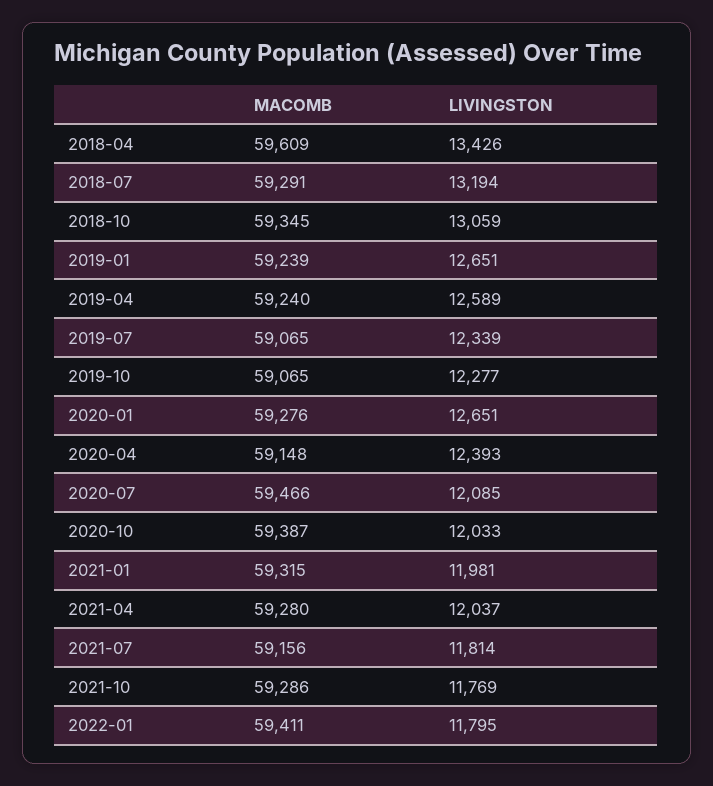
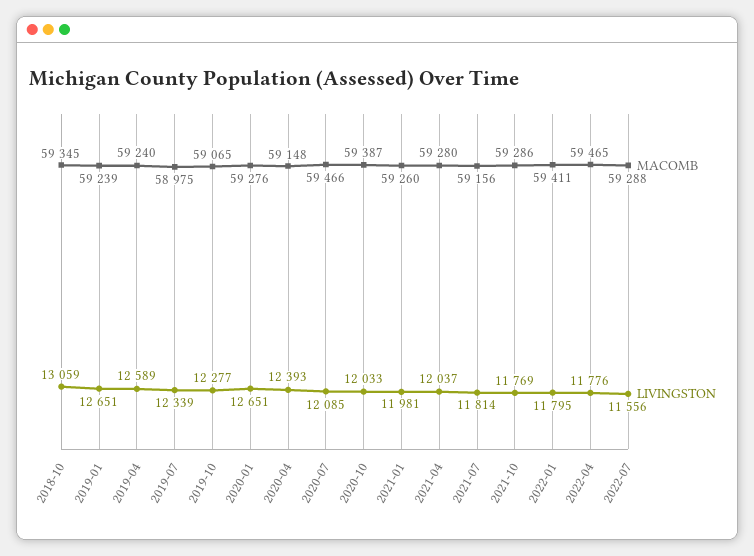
MACOMB, 2018-04: 59609 -> none
LIVINGSTON, 2018-04: 13426 -> none
MACOMB, 2018-07: 59291 -> none
LIVINGSTON, 2018-07: 13194 -> none
MACOMB, 2019-07: 59065 -> 58975
MACOMB, 2021-01: 59315 -> 59260
MACOMB, 2022-04: none -> 59465
LIVINGSTON, 2022-04: none -> 11776
MACOMB, 2022-07: none -> 59288
LIVINGSTON, 2022-07: none -> 11556

